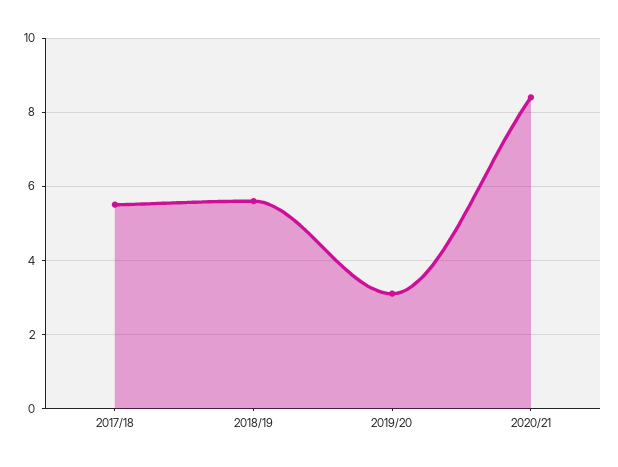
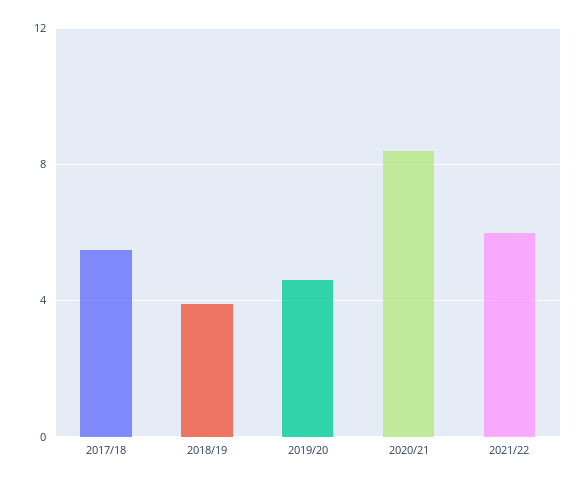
2018/19: 5.5 -> 4
2019/20: 3 -> 4.5
2021/22: none -> 6

